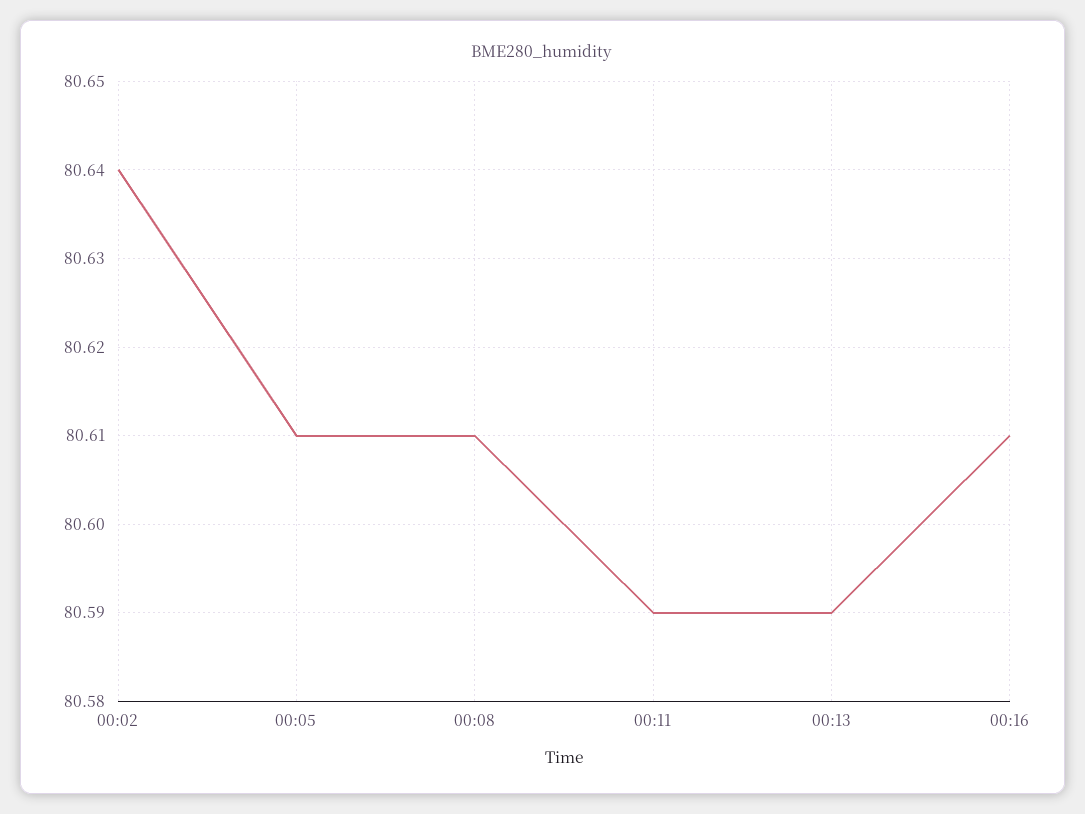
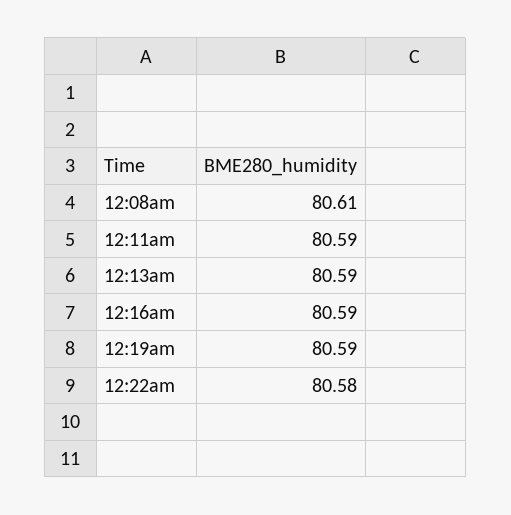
00:02: 80.64 -> none
00:05: 80.61 -> none
00:16: 80.61 -> 80.59
12:19am: none -> 80.59
12:22am: none -> 80.58

